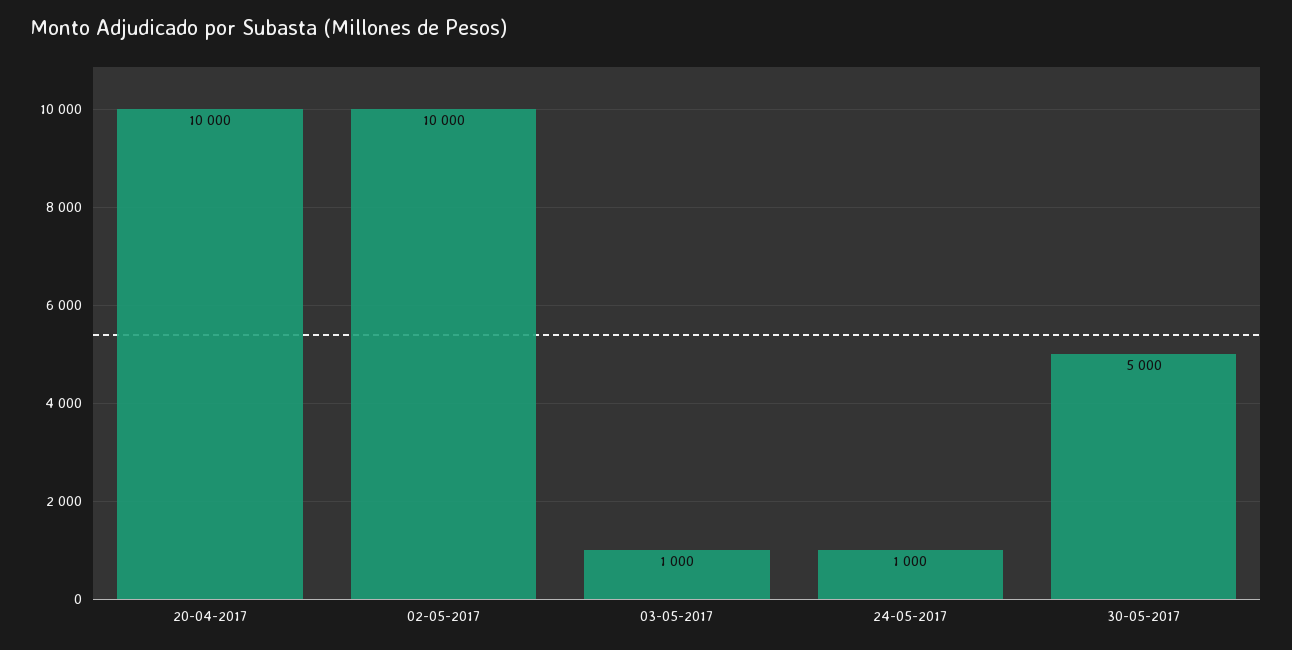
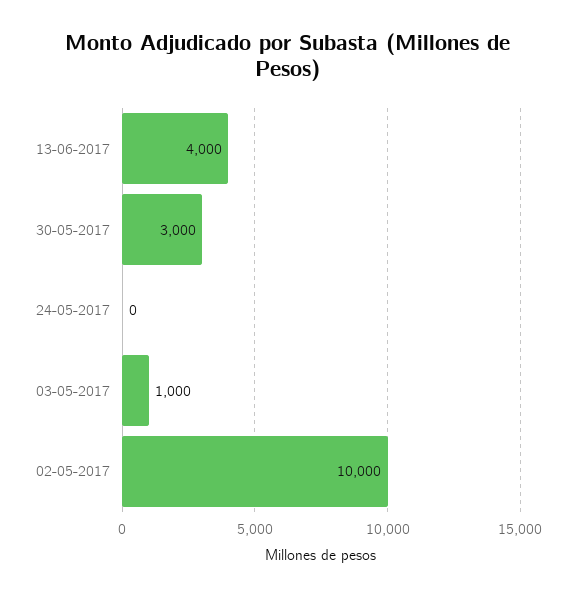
20-04-2017: 10000 -> none
24-05-2017: 1000 -> 0
30-05-2017: 5000 -> 3000
13-06-2017: none -> 4000

